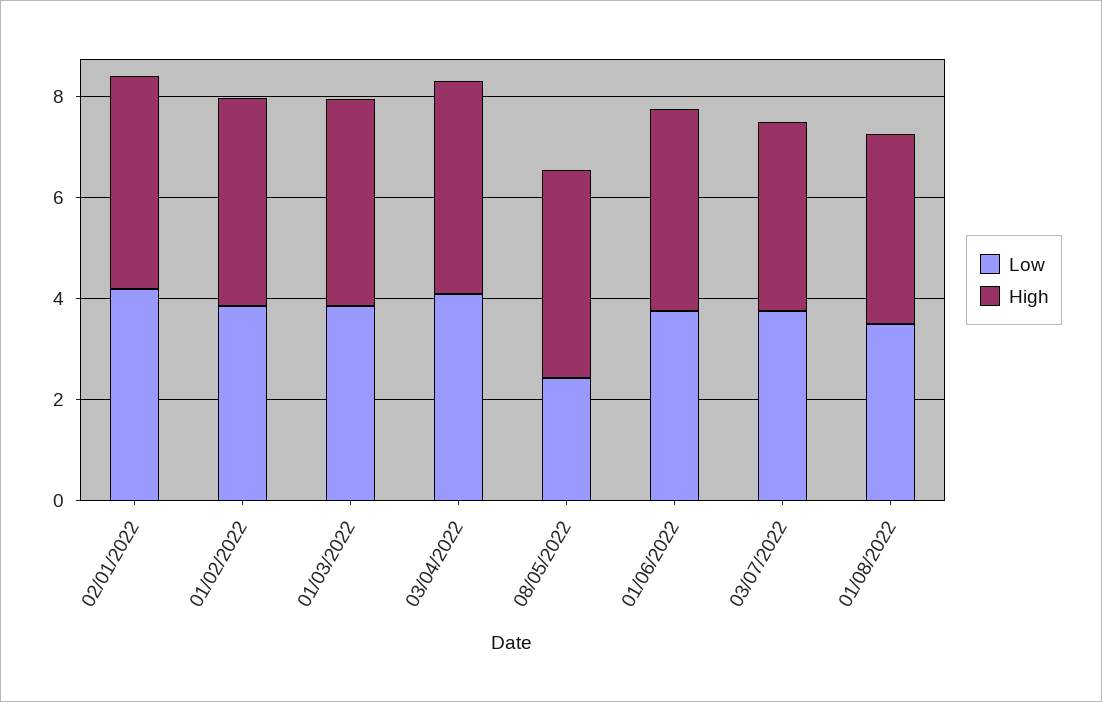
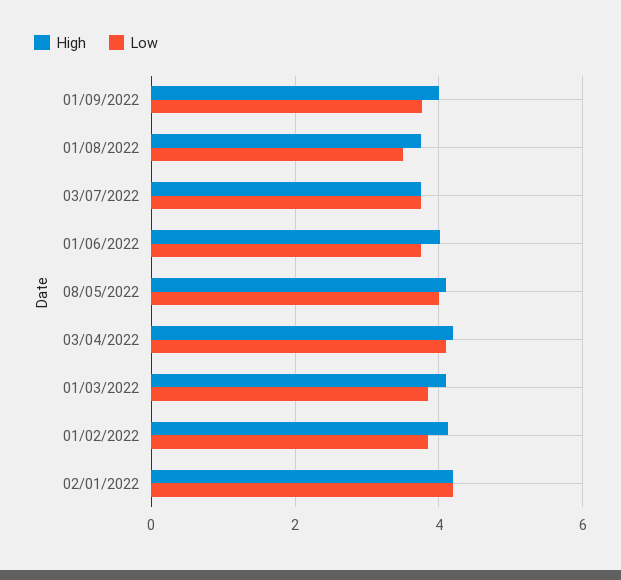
Low, 08/05/2022: 2.5 -> 4
High, 01/09/2022: none -> 4
Low, 01/09/2022: none -> 3.8

